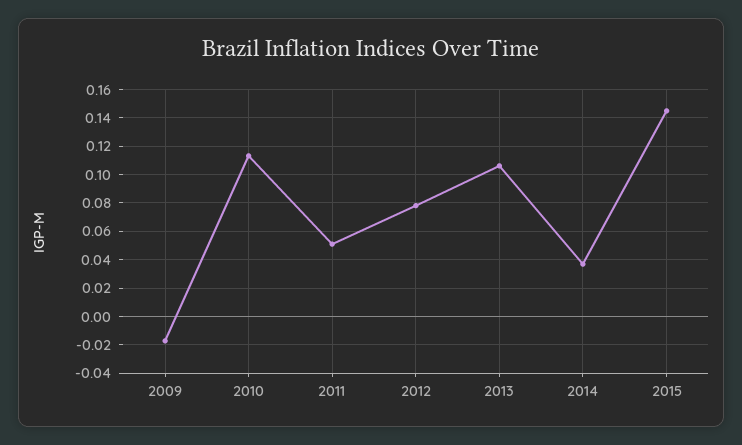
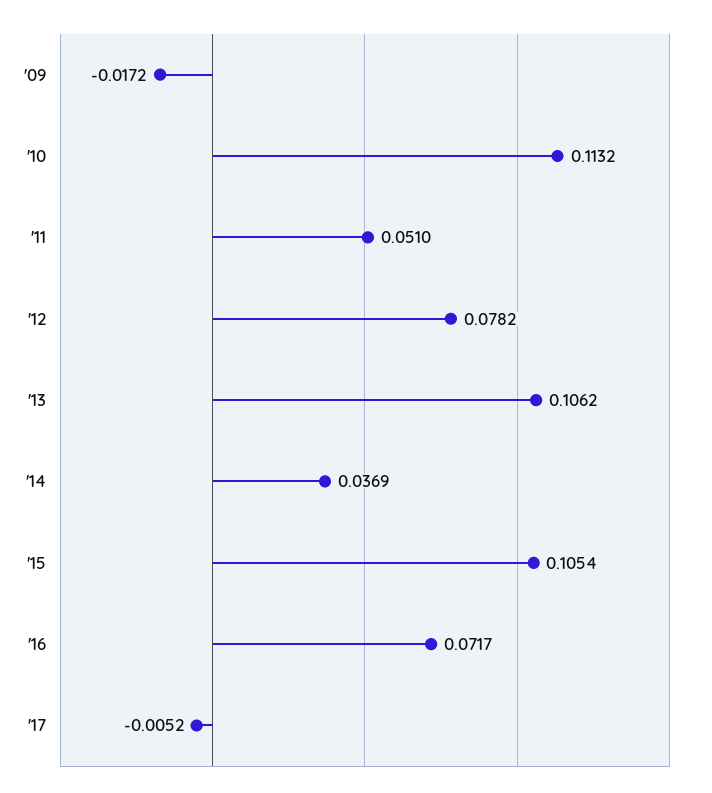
2015: 0.145 -> 0.1054
'16: none -> 0.0717
'17: none -> -0.0052

